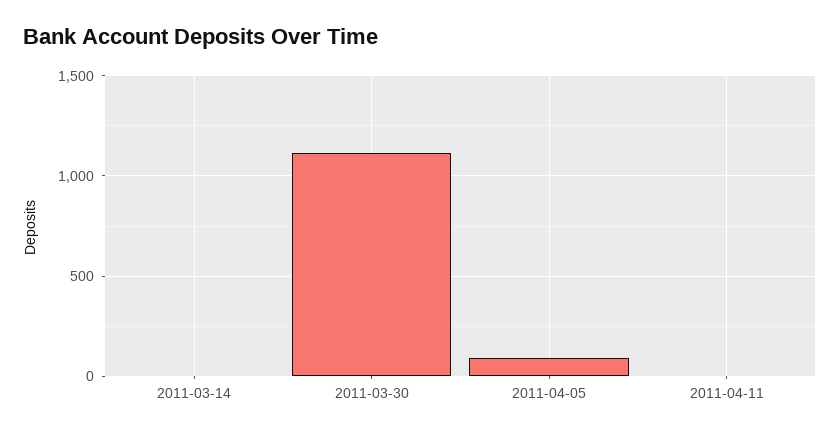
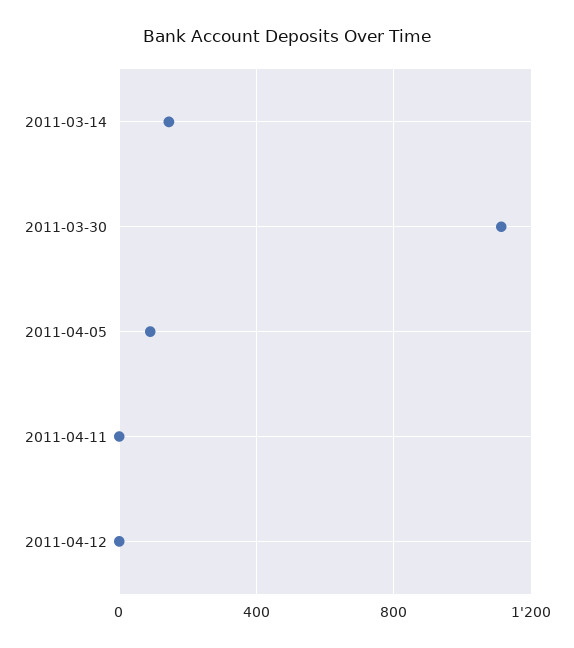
2011-03-14: 0 -> 150
2011-04-12: none -> 0

